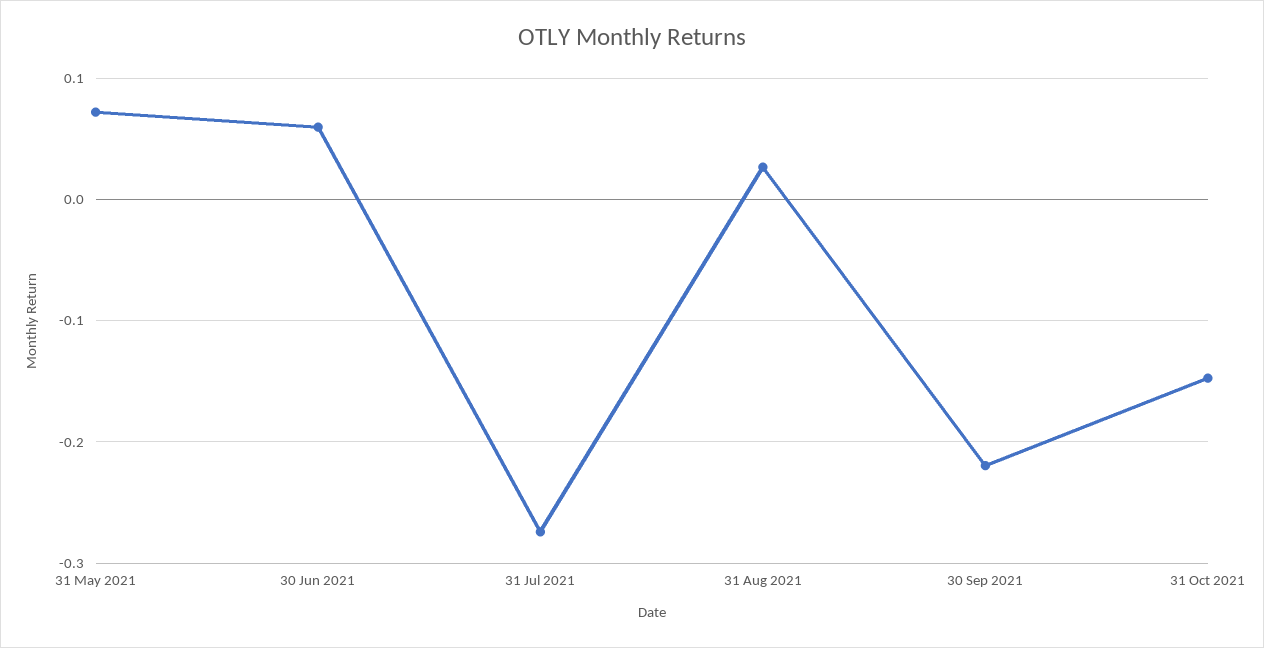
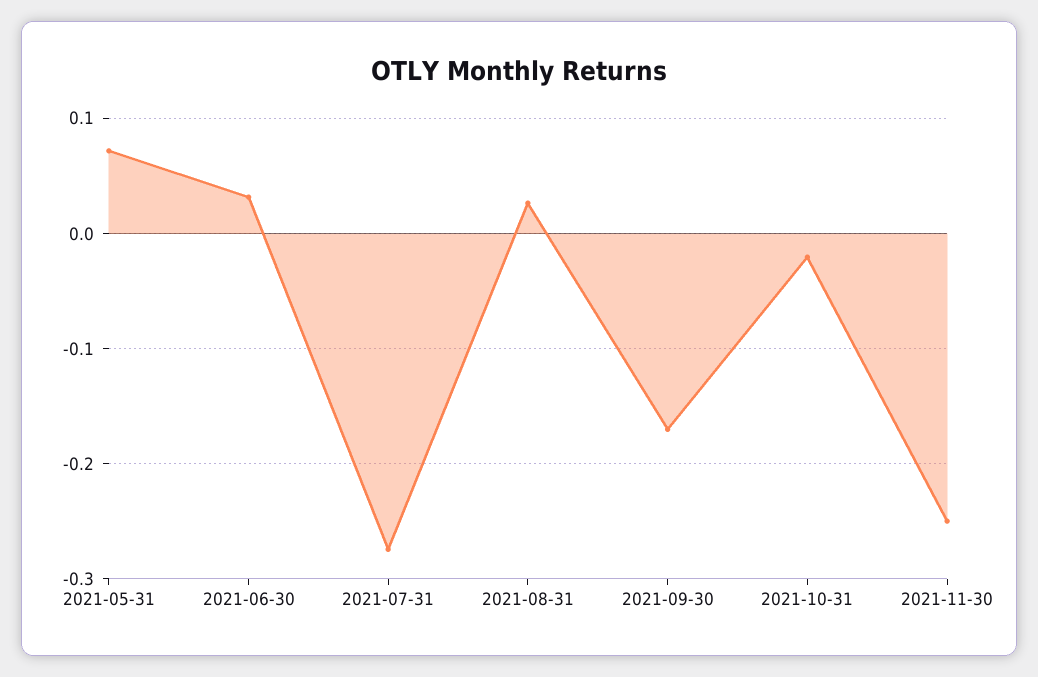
30 Jun 2021: 0.06 -> 0.03
30 Sep 2021: -0.22 -> -0.17
31 Oct 2021: -0.15 -> -0.02
2021-11-30: none -> -0.25

